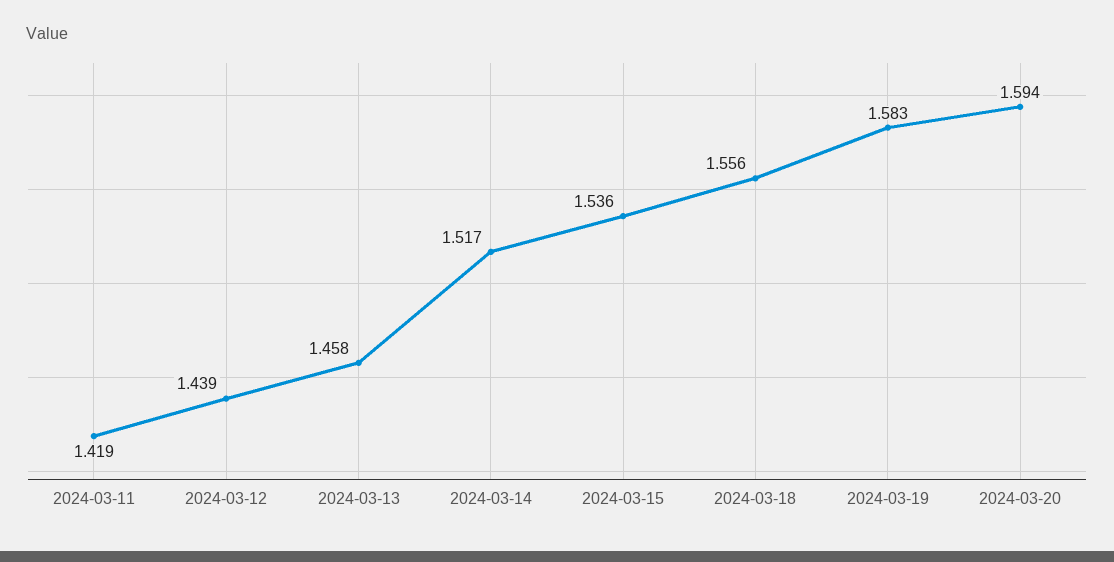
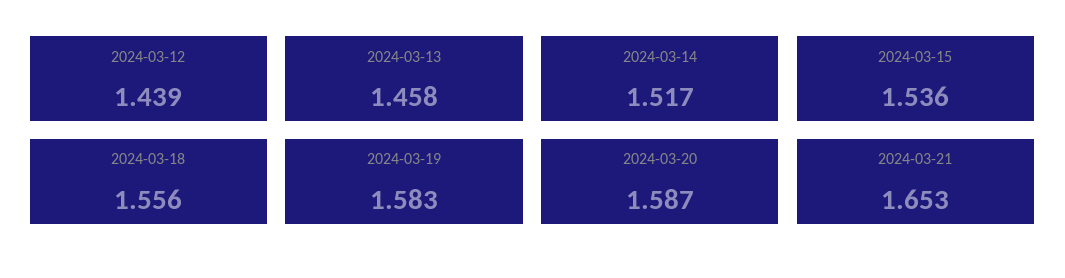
2024-03-11: 1.419 -> none
2024-03-20: 1.594 -> 1.587
2024-03-21: none -> 1.653

